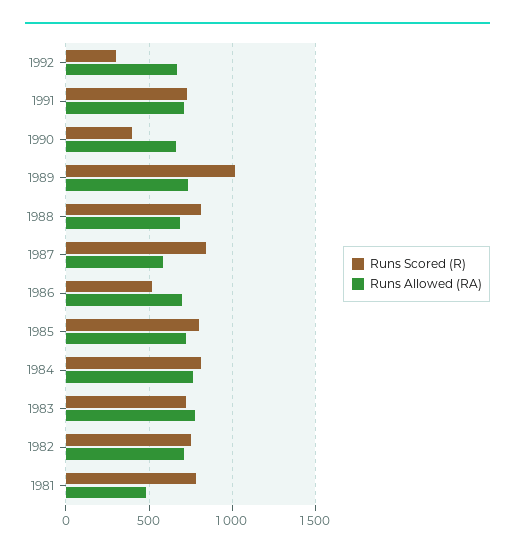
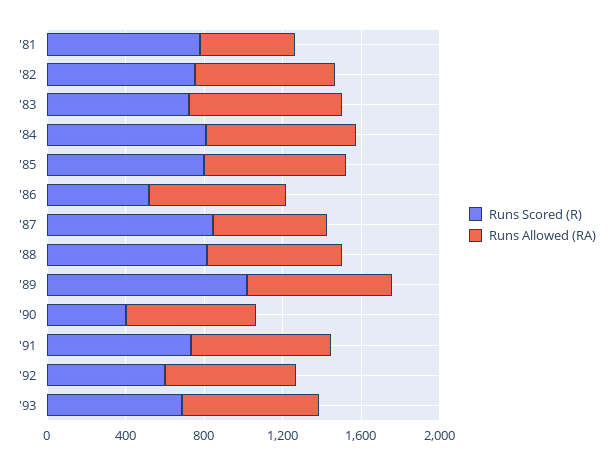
Runs Scored (R), 1992: 300 -> 600
Runs Scored (R), '93: none -> 700
Runs Allowed (RA), '93: none -> 700

